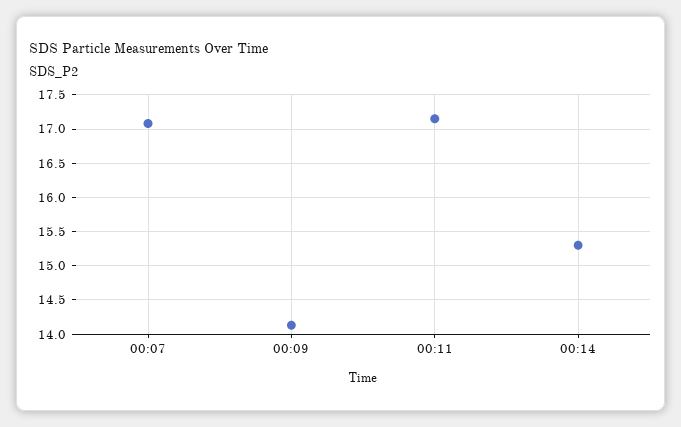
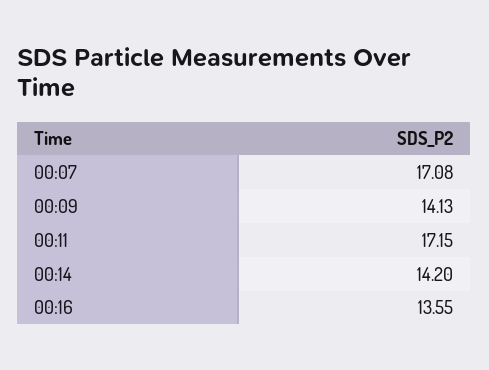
00:14: 15.3 -> 14.2
00:16: none -> 13.55

